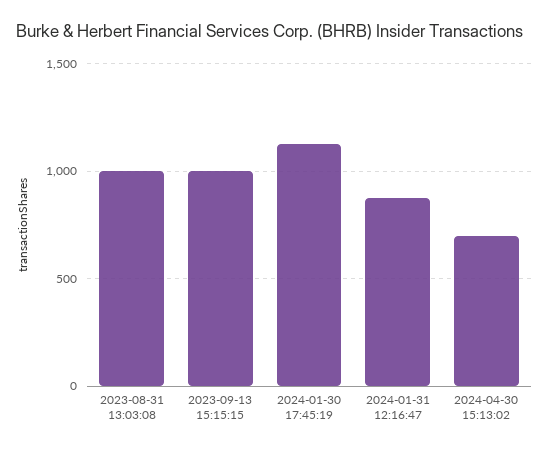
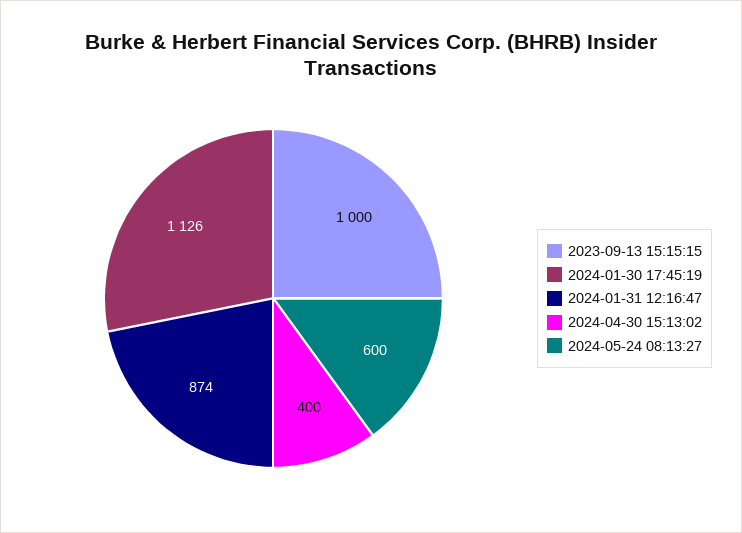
2023-08-31 13:03:08: 1000 -> none
2024-04-30 15:13:02: 700 -> 400
2024-05-24 08:13:27: none -> 600

